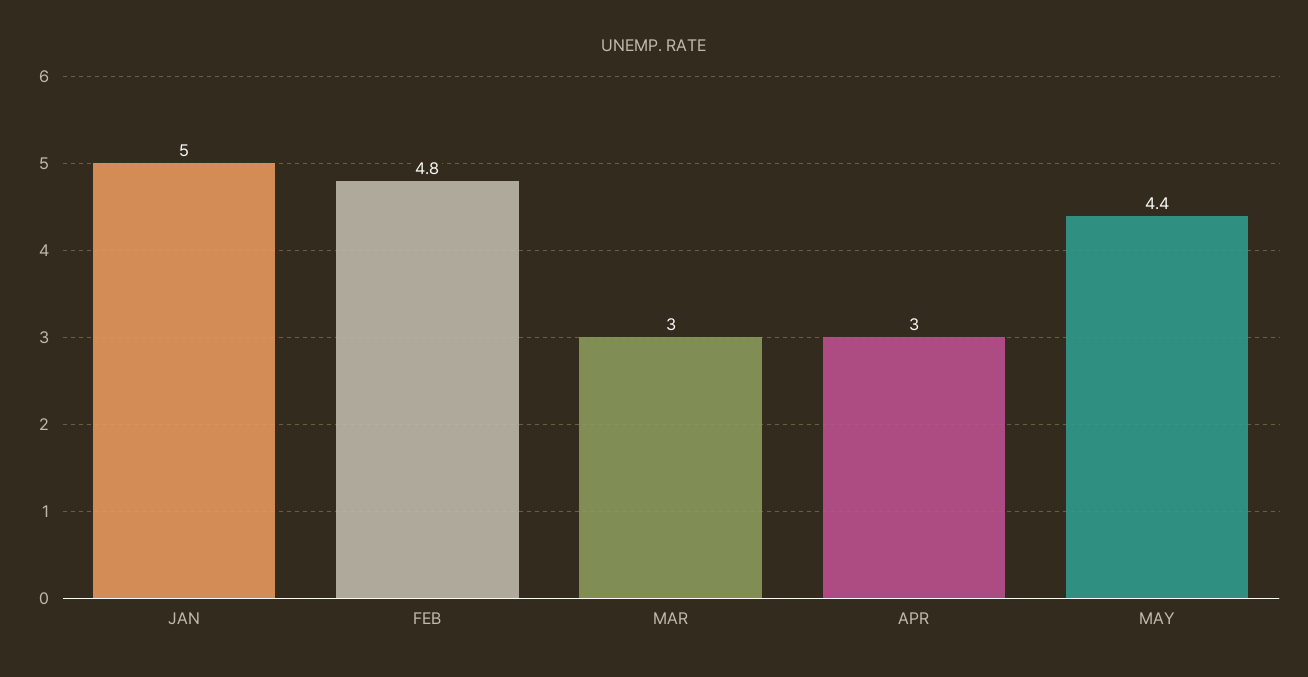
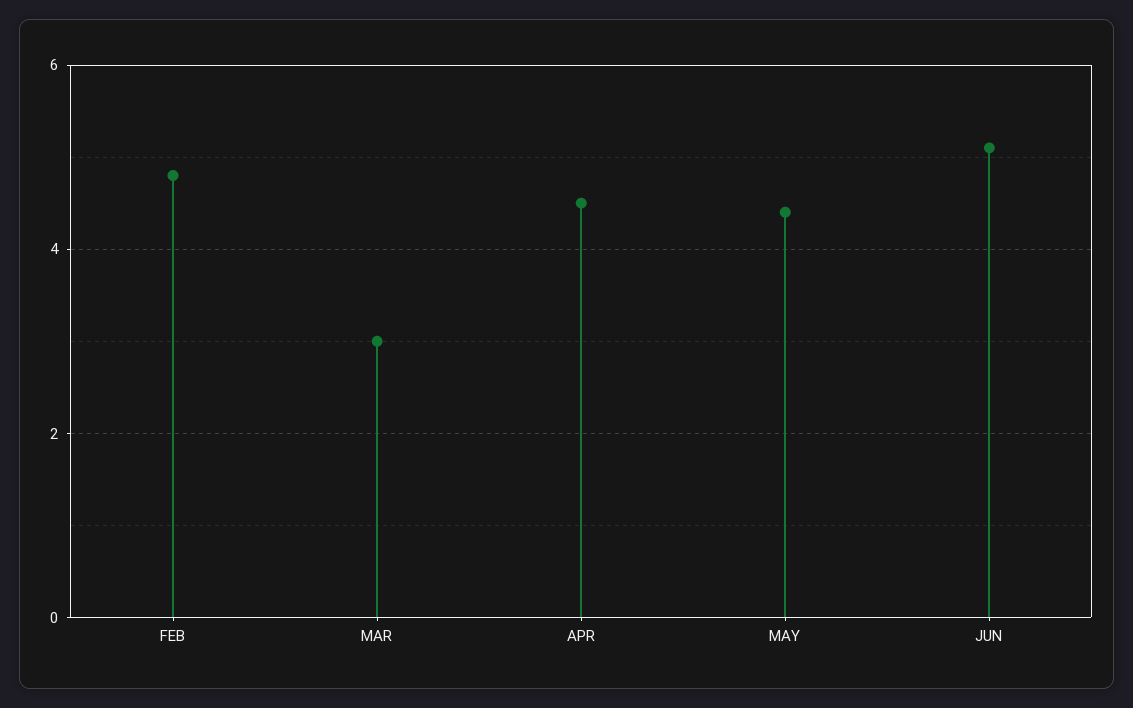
JAN: 5 -> none
APR: 3 -> 4.5
JUN: none -> 5

